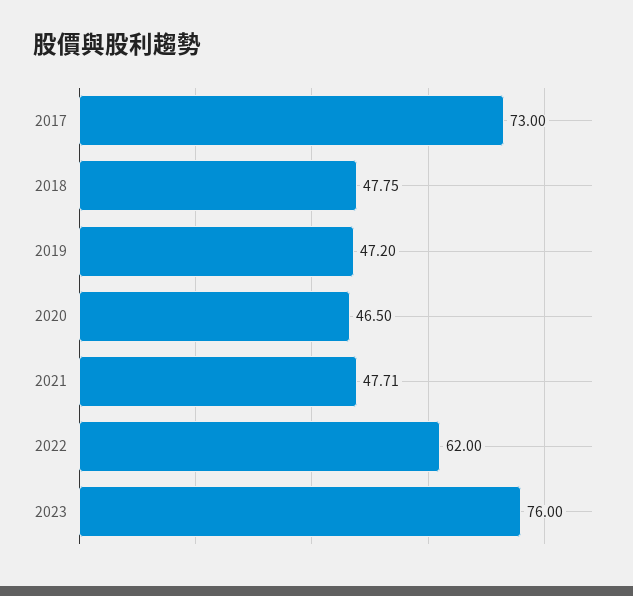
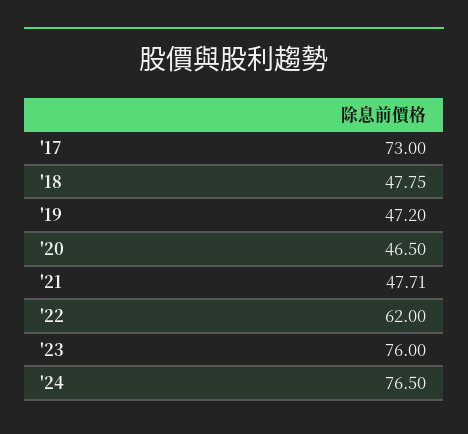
'24: none -> 76.5

